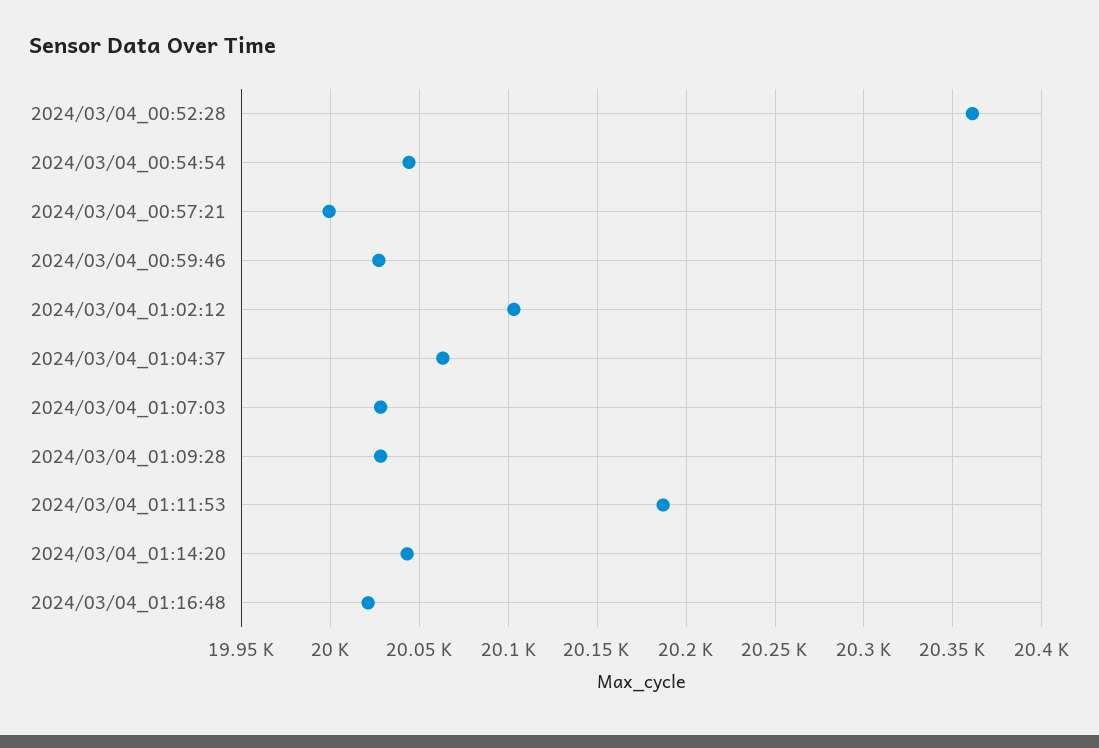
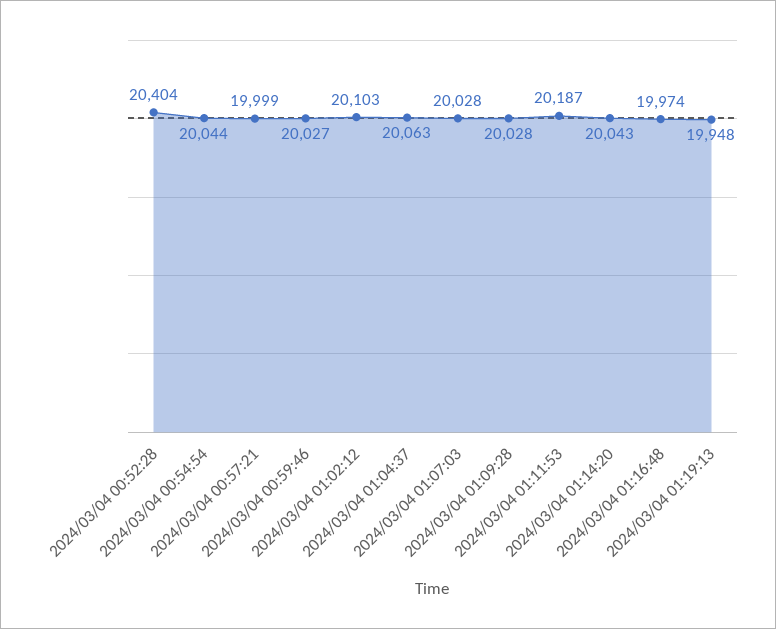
2024/03/04_00:52:28: 20360 -> 20404
2024/03/04_01:16:48: 20020 -> 19974
2024/03/04 01:19:13: none -> 19948

